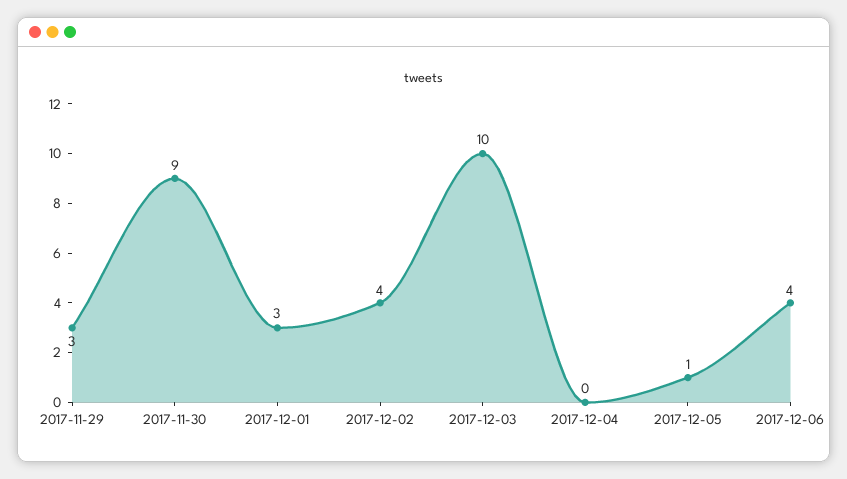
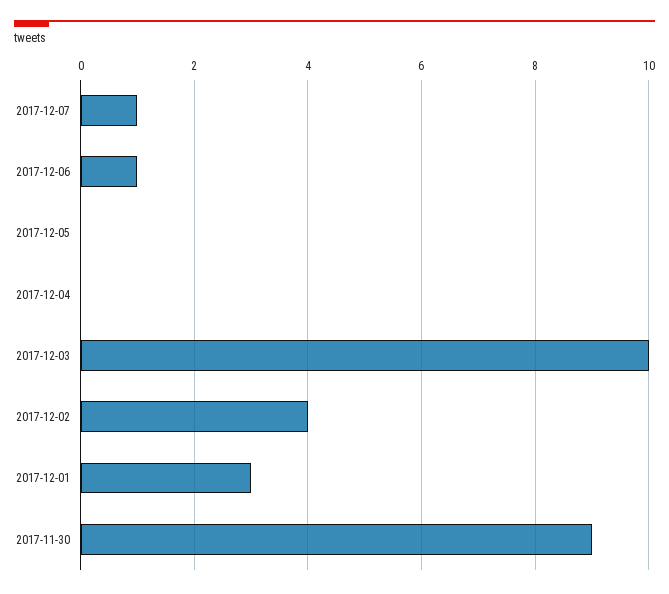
2017-11-29: 3 -> none
2017-12-05: 1 -> 0
2017-12-06: 4 -> 1
2017-12-07: none -> 1

